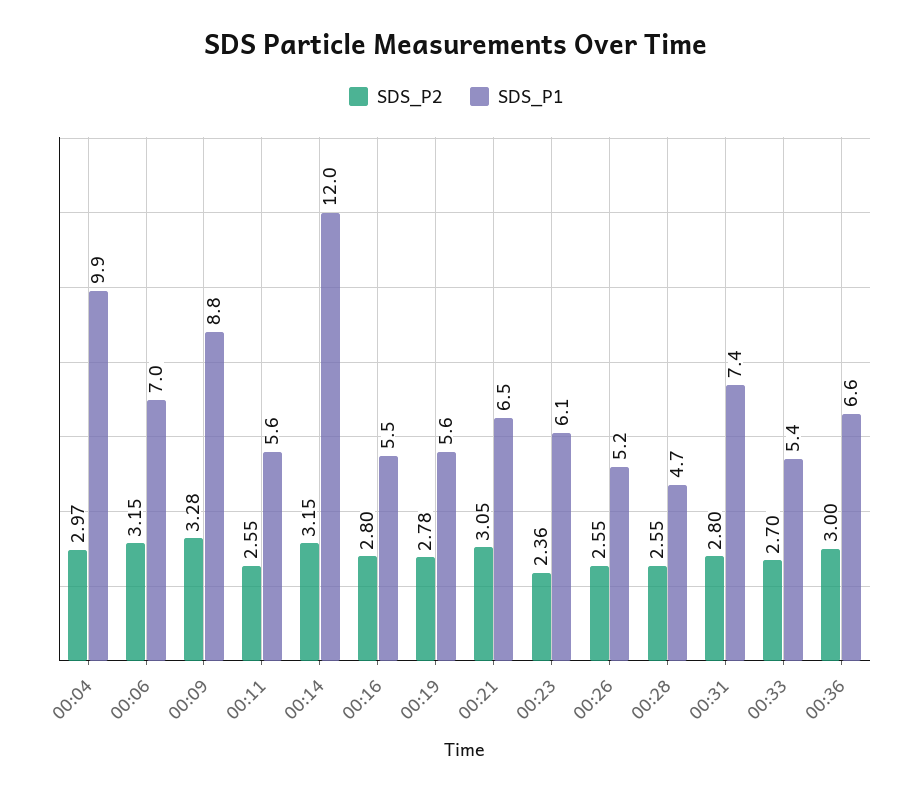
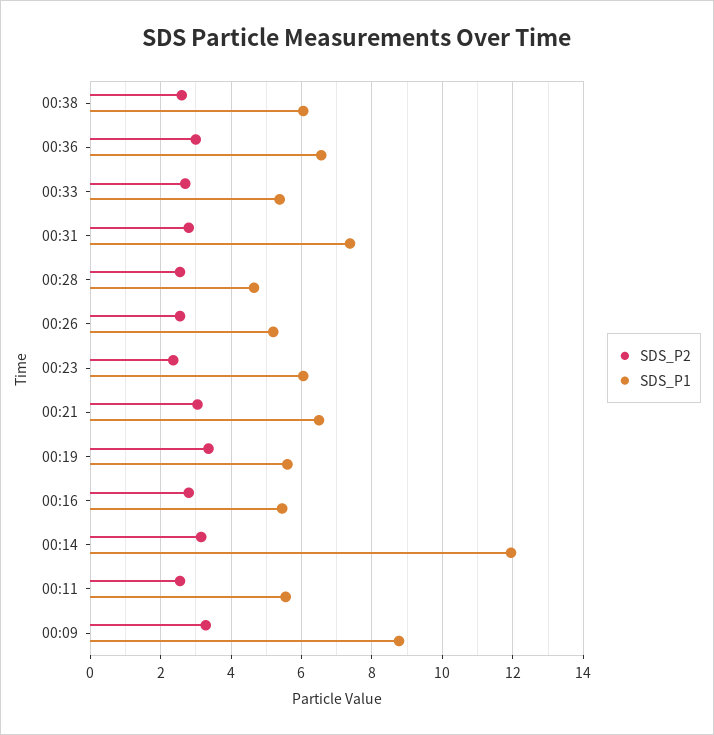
SDS_P2, 00:04: 2.97 -> none
SDS_P1, 00:04: 9.9 -> none
SDS_P2, 00:06: 3.15 -> none
SDS_P1, 00:06: 7 -> none
SDS_P2, 00:19: 2.78 -> 3.4
SDS_P2, 00:38: none -> 2.6
SDS_P1, 00:38: none -> 6

